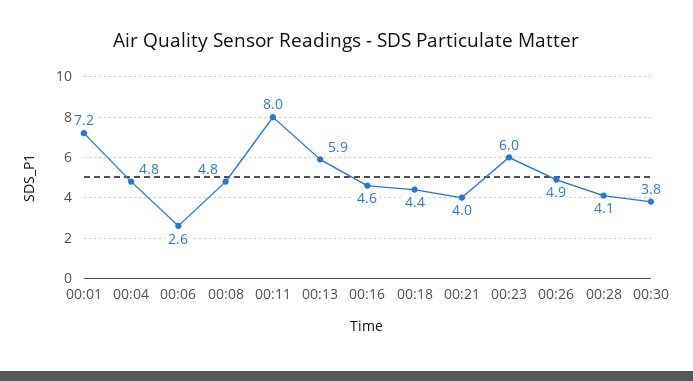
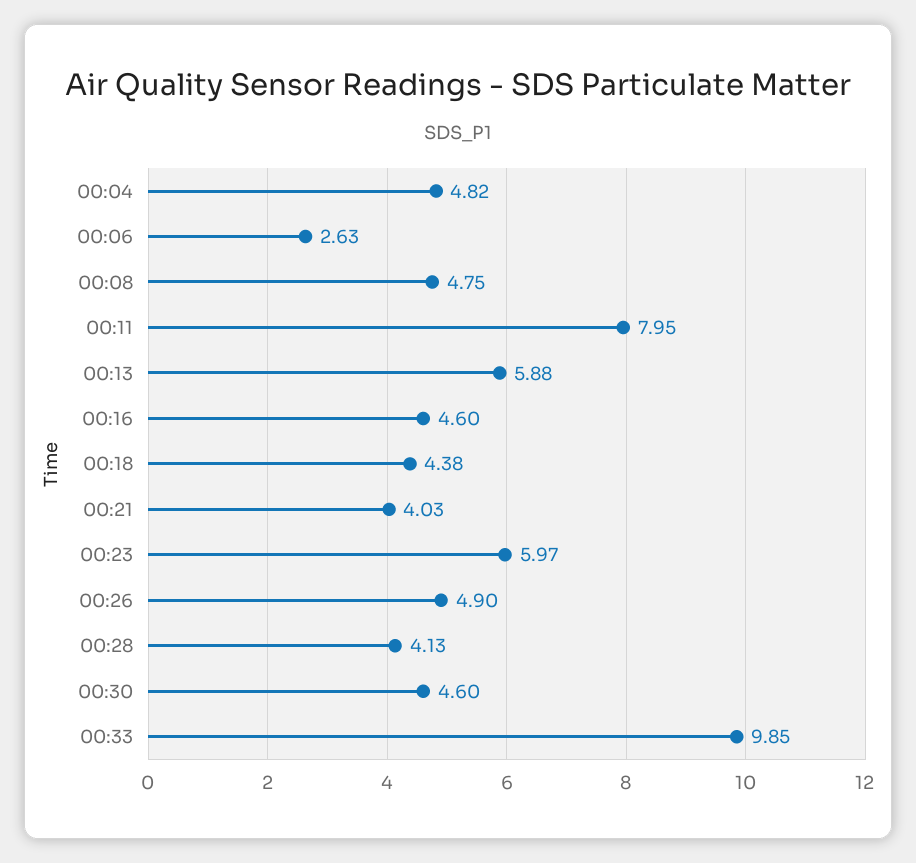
00:01: 7.2 -> none
00:30: 3.8 -> 4.6
00:33: none -> 9.85

